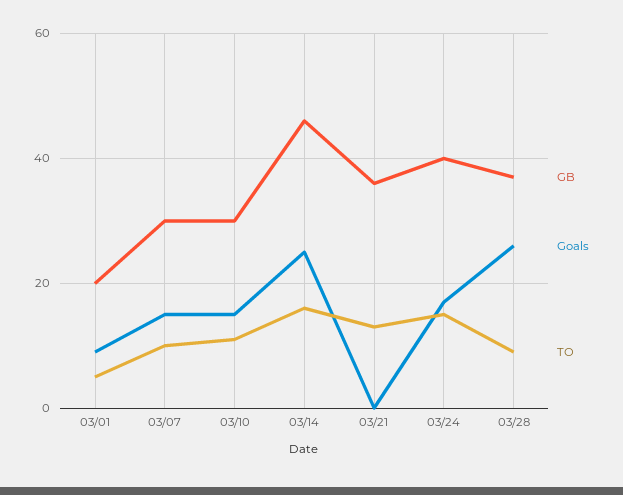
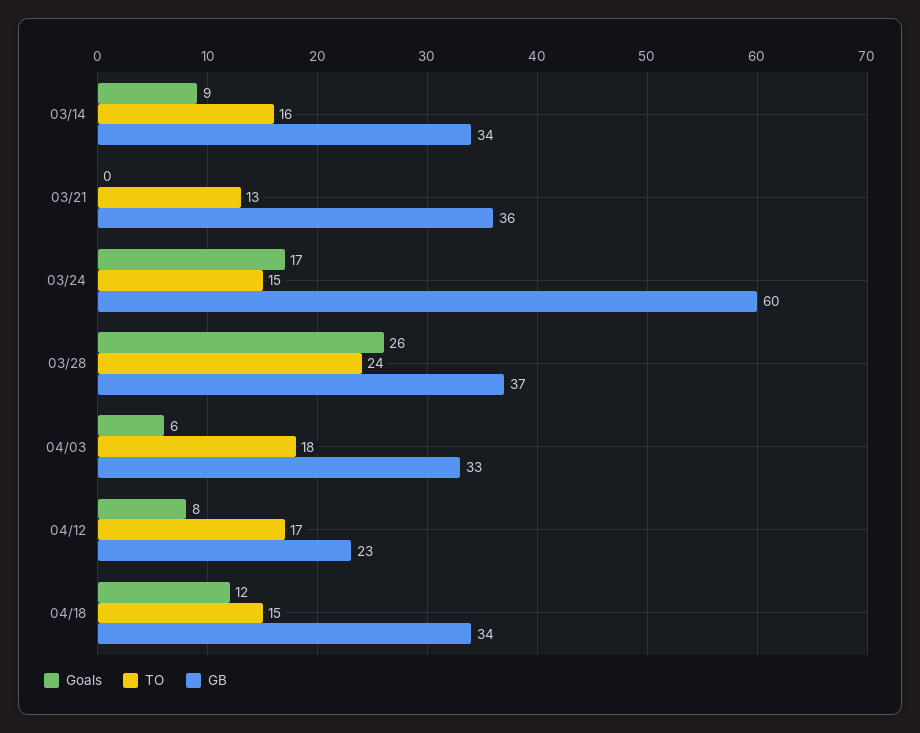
GB, 03/01: 20 -> none
Goals, 03/01: 10 -> none
TO, 03/01: 5 -> none
GB, 03/07: 30 -> none
Goals, 03/07: 15 -> none
TO, 03/07: 10 -> none
GB, 03/10: 30 -> none
Goals, 03/10: 15 -> none
TO, 03/10: 10 -> none
GB, 03/14: 45 -> 34
Goals, 03/14: 25 -> 9
GB, 03/24: 40 -> 60
TO, 03/28: 10 -> 24
Goals, 04/03: none -> 6
TO, 04/03: none -> 18
GB, 04/03: none -> 33
Goals, 04/12: none -> 8
TO, 04/12: none -> 17
GB, 04/12: none -> 23
Goals, 04/18: none -> 12
TO, 04/18: none -> 15
GB, 04/18: none -> 34

